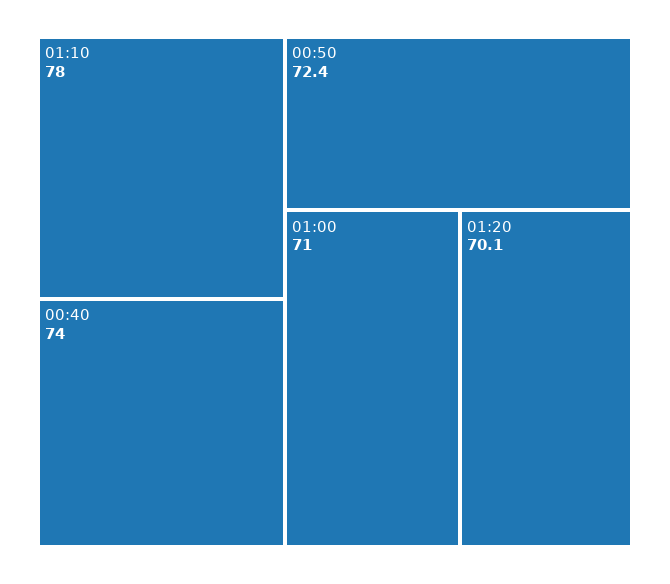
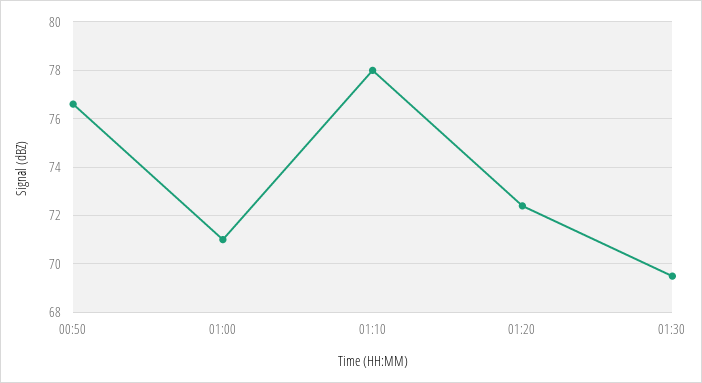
00:40: 74 -> none
00:50: 72.4 -> 76.5
01:20: 70.1 -> 72.5
01:30: none -> 69.5

